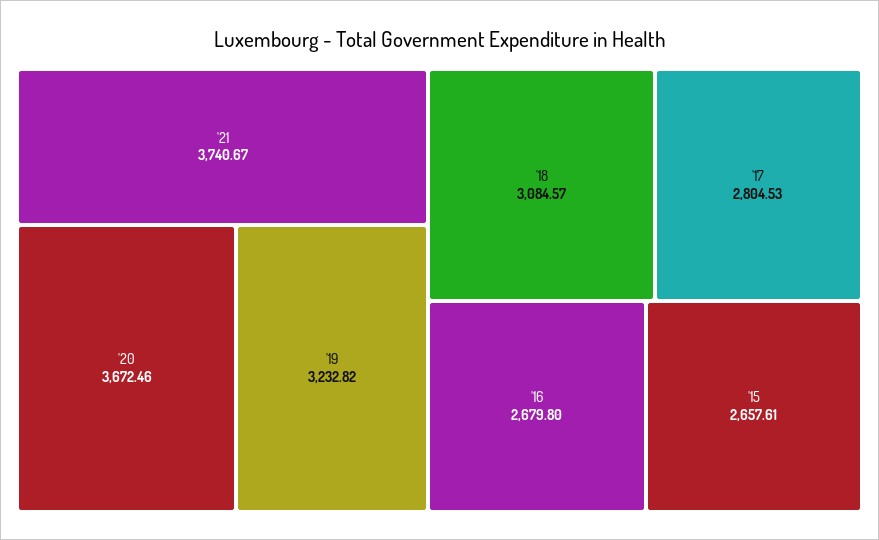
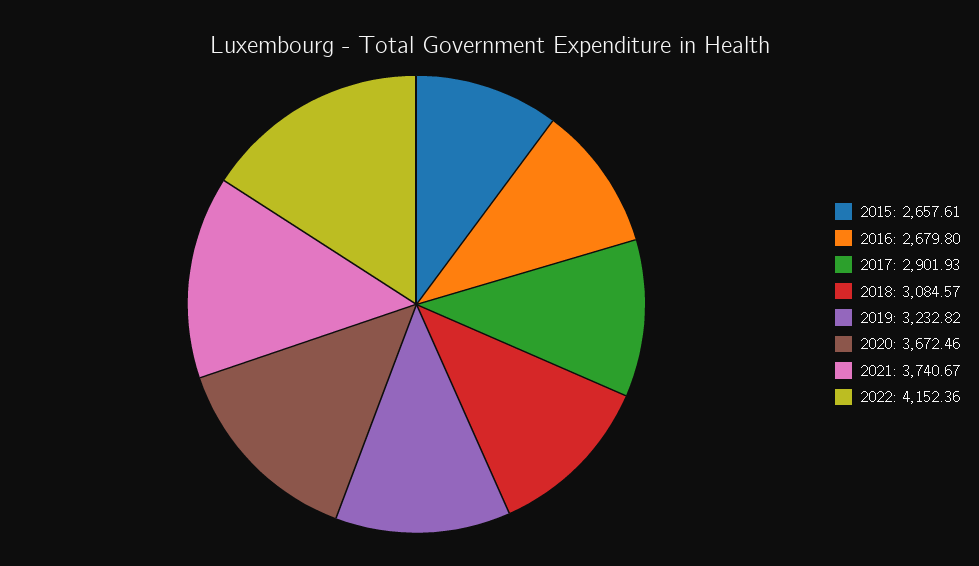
'17: 2804.53 -> 2901.93
2022: none -> 4152.36

